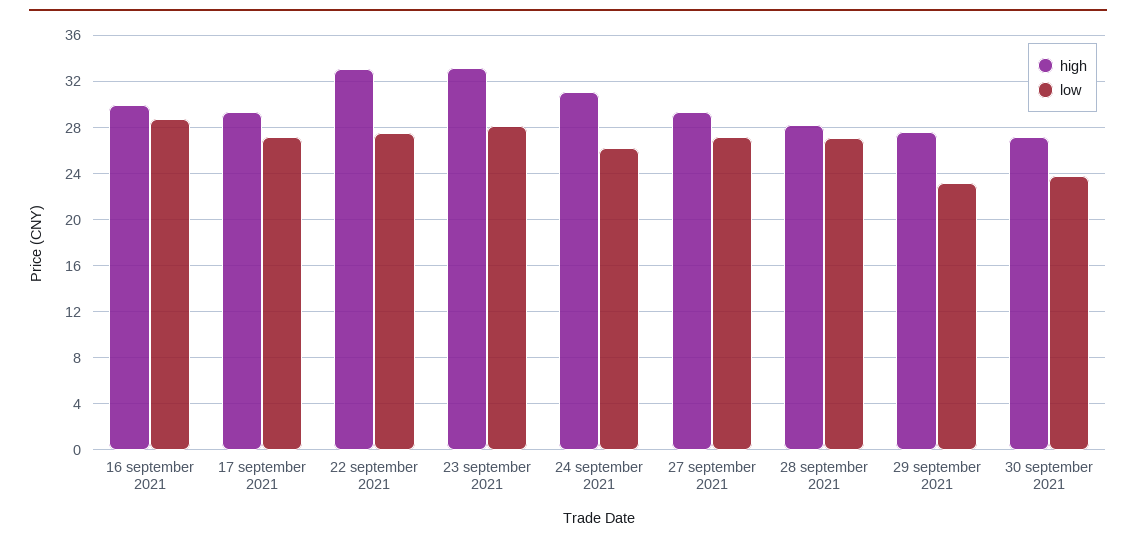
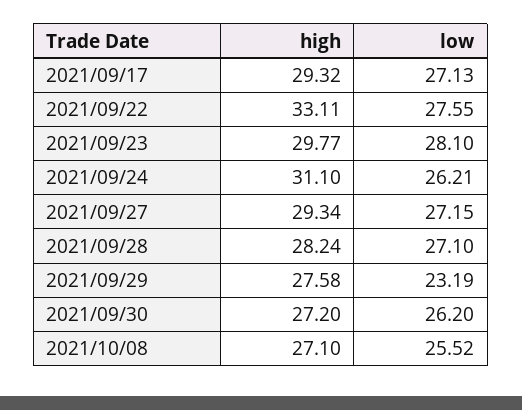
high, 16 september 2021: 30 -> none
low, 16 september 2021: 29 -> none
high, 23 september 2021: 33 -> 29.77
low, 30 september 2021: 24 -> 26.2
high, 2021/10/08: none -> 27.1
low, 2021/10/08: none -> 25.52

